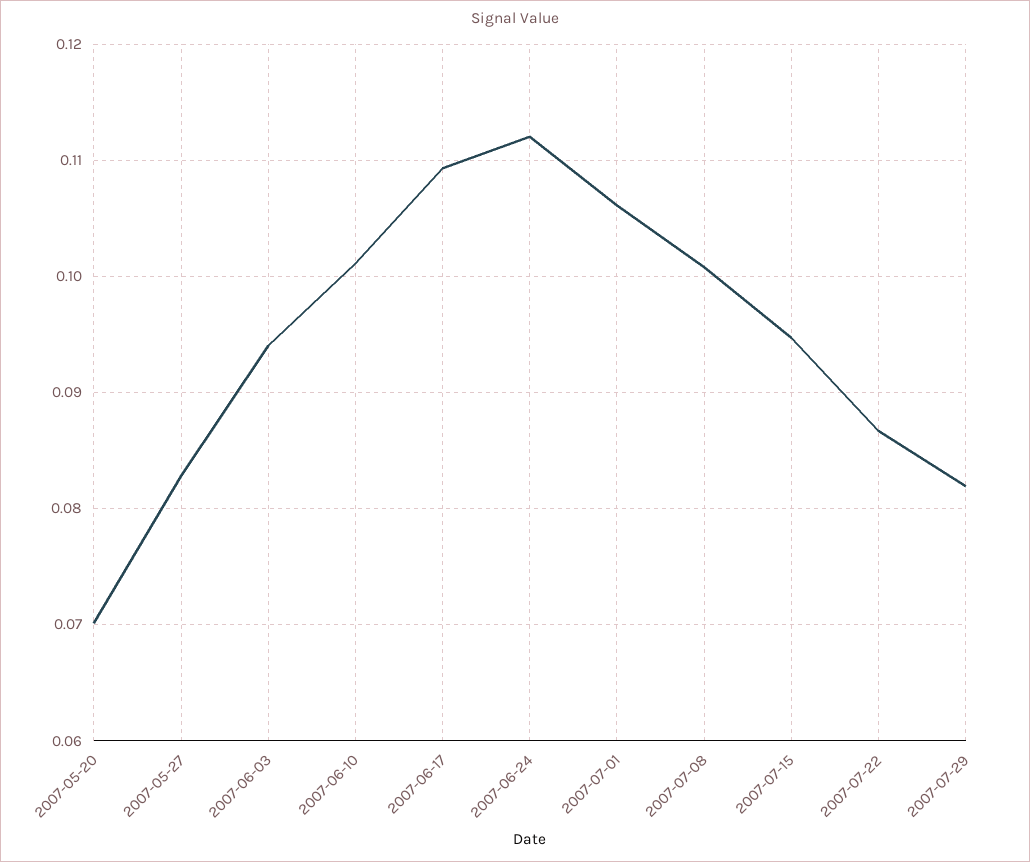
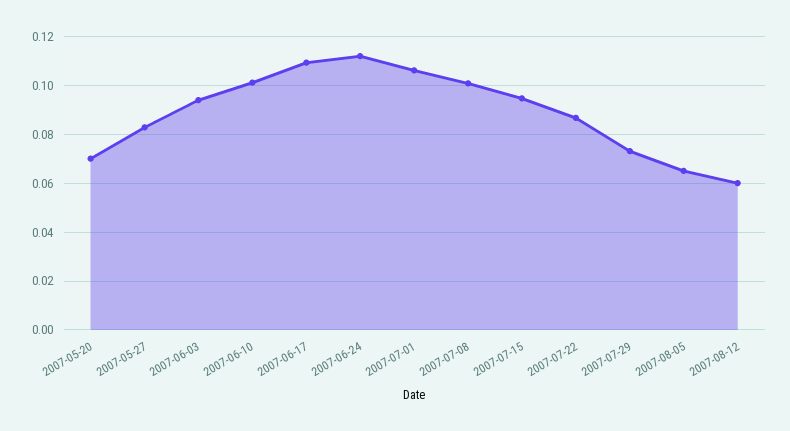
2007-07-29: 0.082 -> 0.0725
2007-08-05: none -> 0.065
2007-08-12: none -> 0.06

